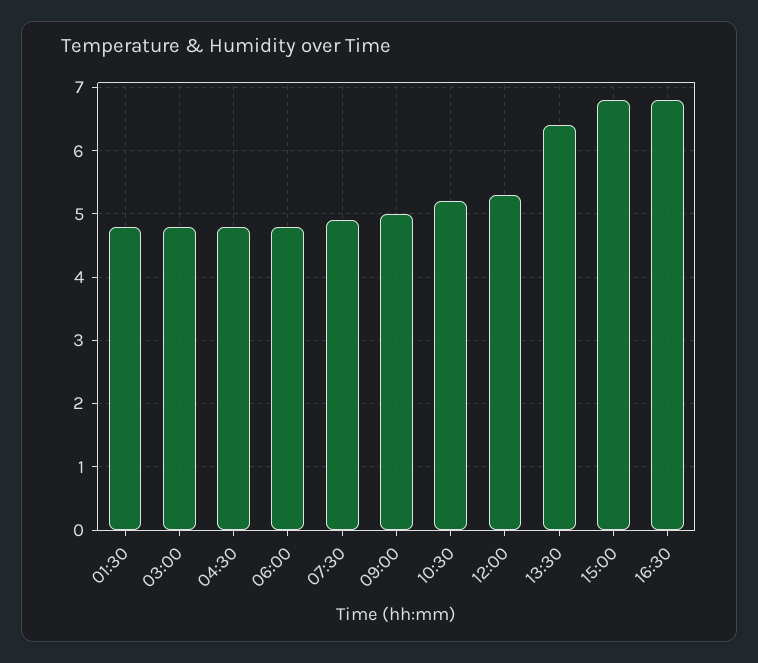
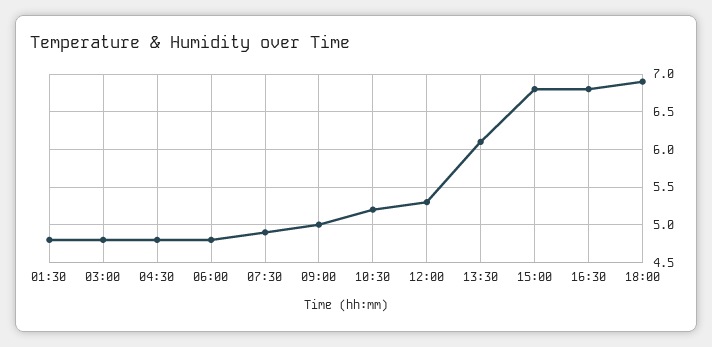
13:30: 6.4 -> 6.1
18:00: none -> 6.9

